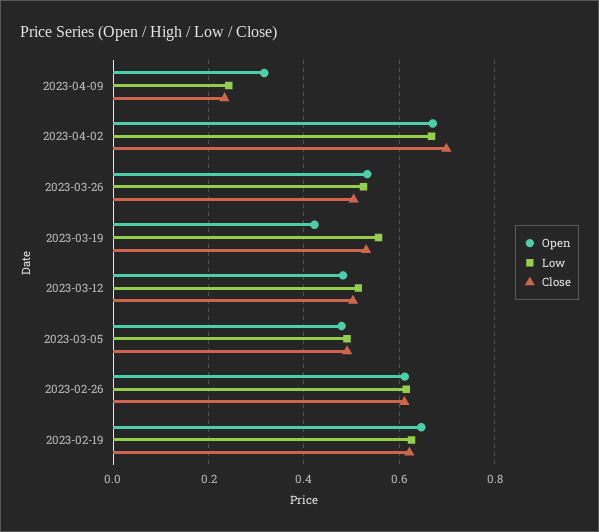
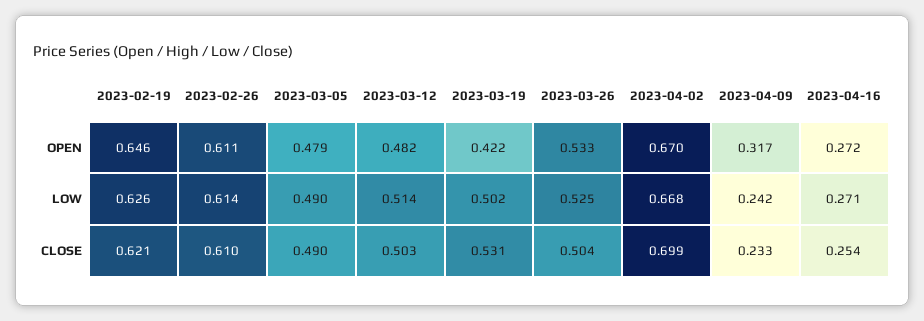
Low, 2023-03-19: 0.56 -> 0.502
Open, 2023-04-16: none -> 0.272
Low, 2023-04-16: none -> 0.271
Close, 2023-04-16: none -> 0.254

